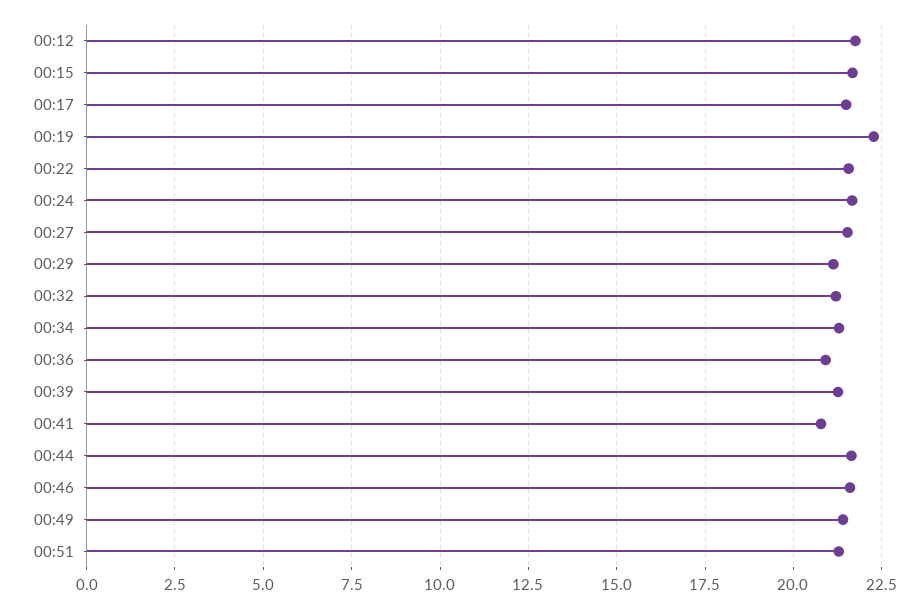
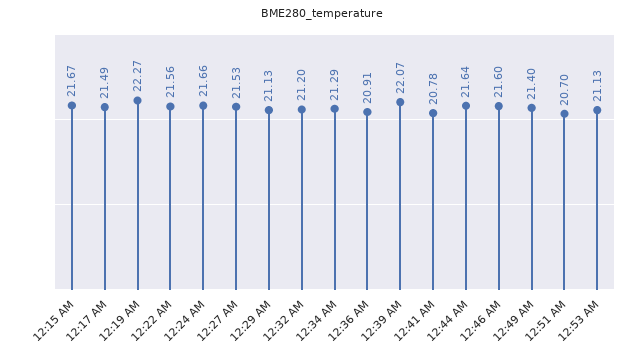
00:12: 21.75 -> none
00:39: 21.25 -> 22.07
00:51: 21.25 -> 20.7
12:53 AM: none -> 21.13

